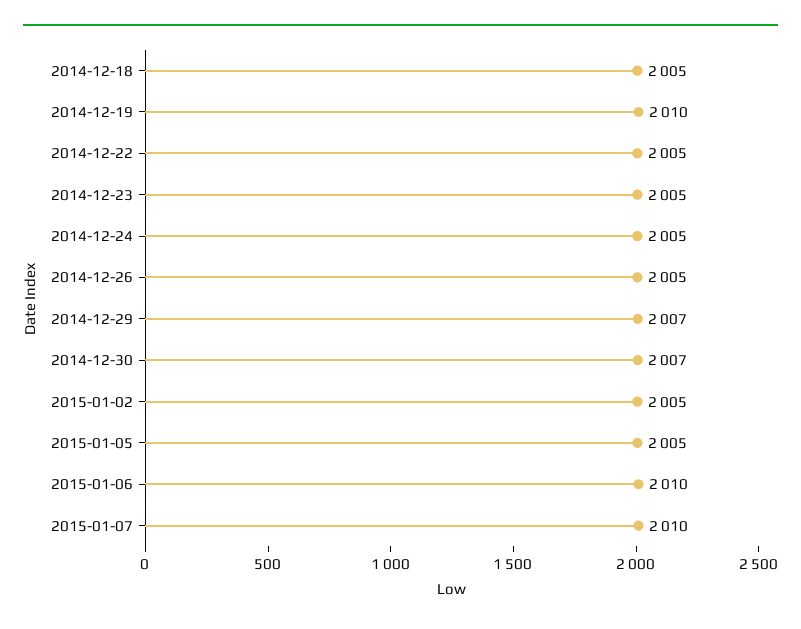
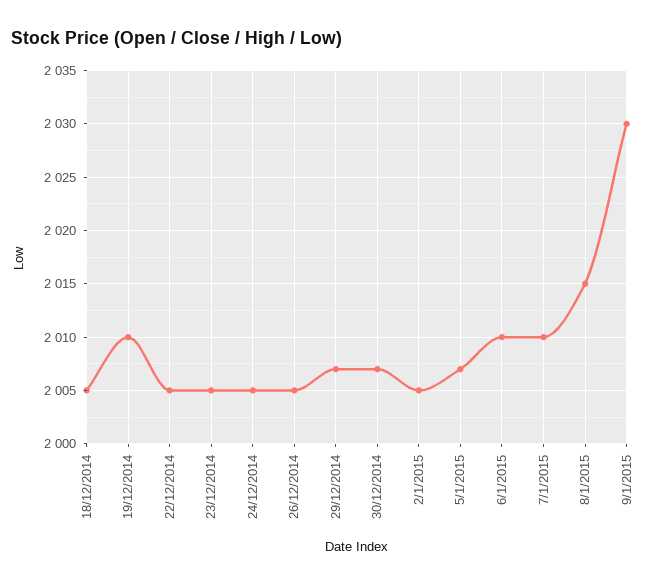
2015-01-05: 2005 -> 2007
8/1/2015: none -> 2015
9/1/2015: none -> 2030

